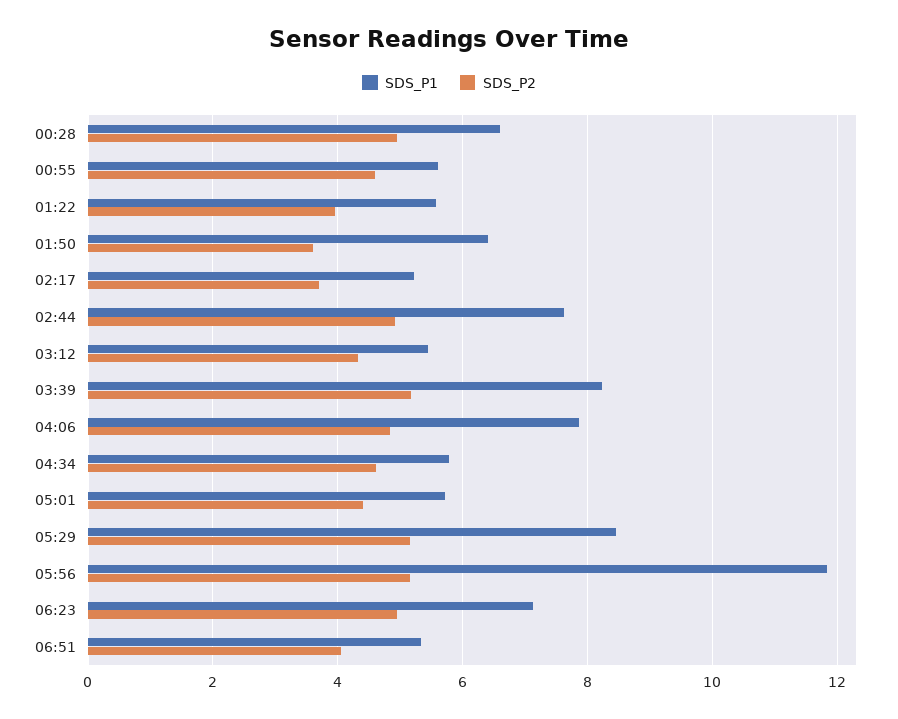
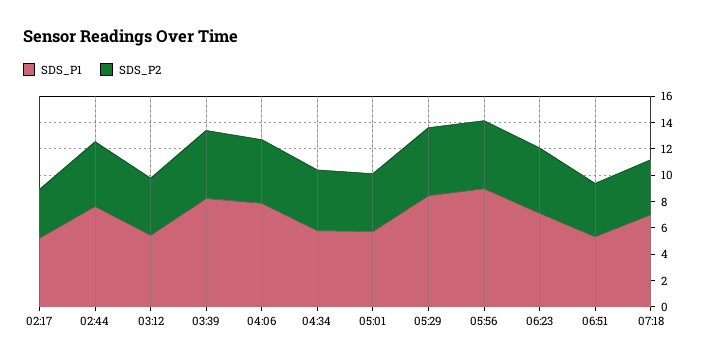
SDS_P1, 00:28: 6.6 -> none
SDS_P2, 00:28: 5 -> none
SDS_P1, 00:55: 5.6 -> none
SDS_P2, 00:55: 4.6 -> none
SDS_P1, 01:22: 5.6 -> none
SDS_P2, 01:22: 4 -> none
SDS_P1, 01:50: 6.4 -> none
SDS_P2, 01:50: 3.6 -> none
SDS_P1, 05:56: 11.8 -> 9
SDS_P1, 07:18: none -> 7
SDS_P2, 07:18: none -> 4

